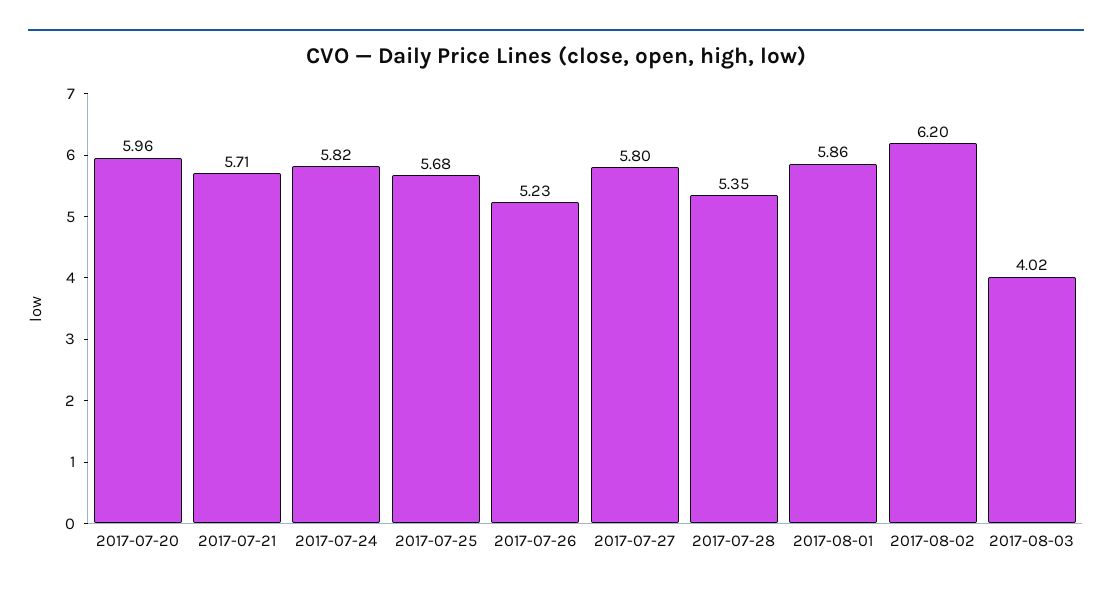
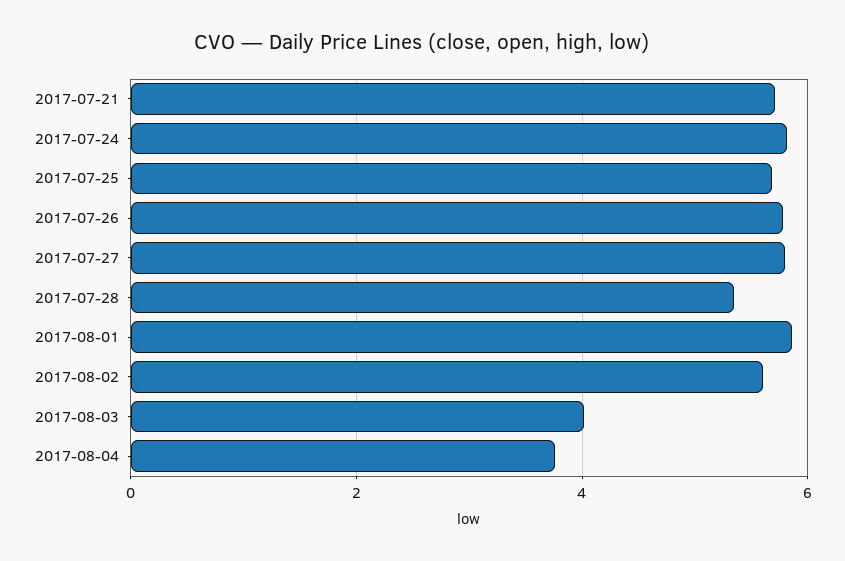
2017-07-20: 5.96 -> none
2017-07-26: 5.23 -> 5.8
2017-08-02: 6.2 -> 5.6
2017-08-04: none -> 3.8

